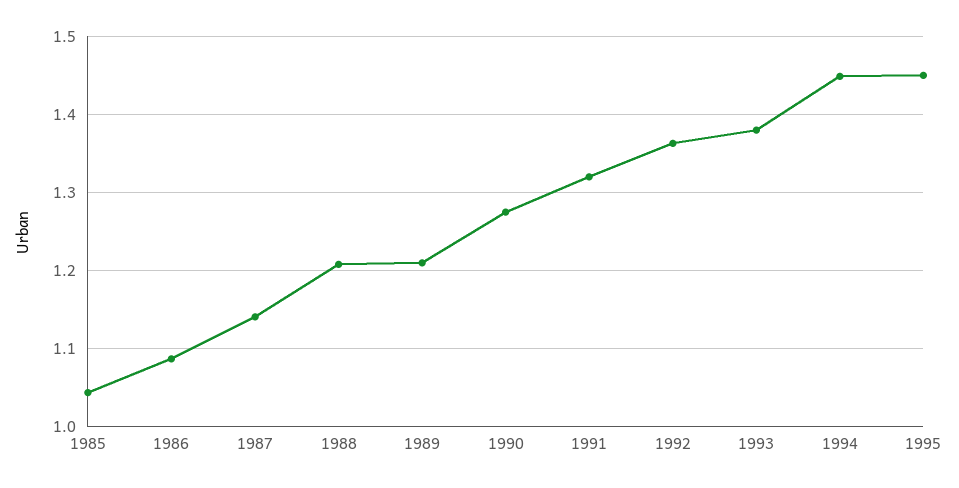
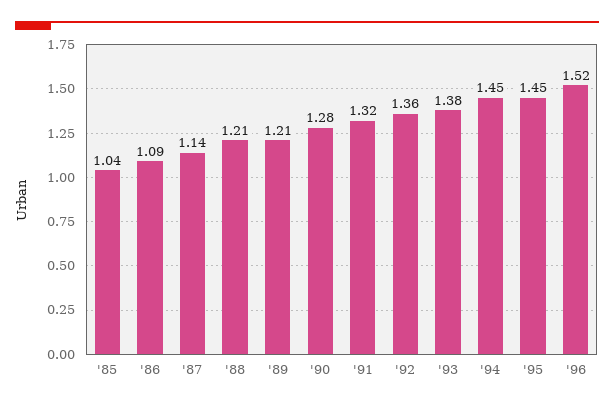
'96: none -> 1.52

